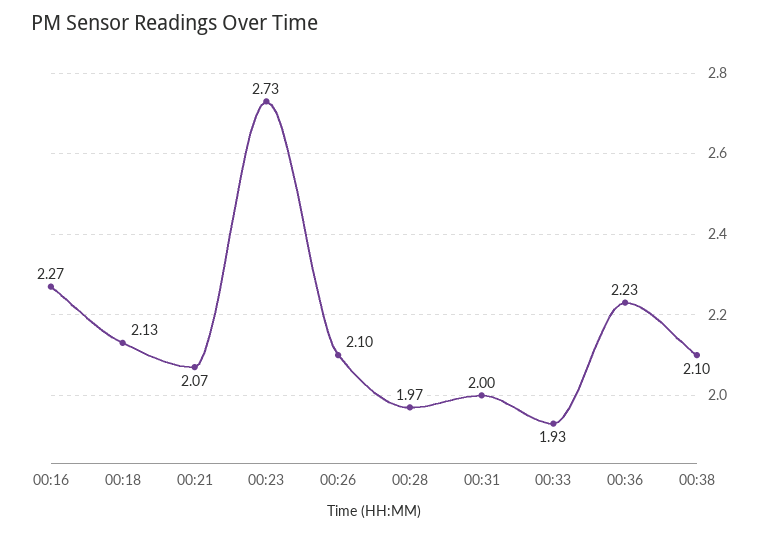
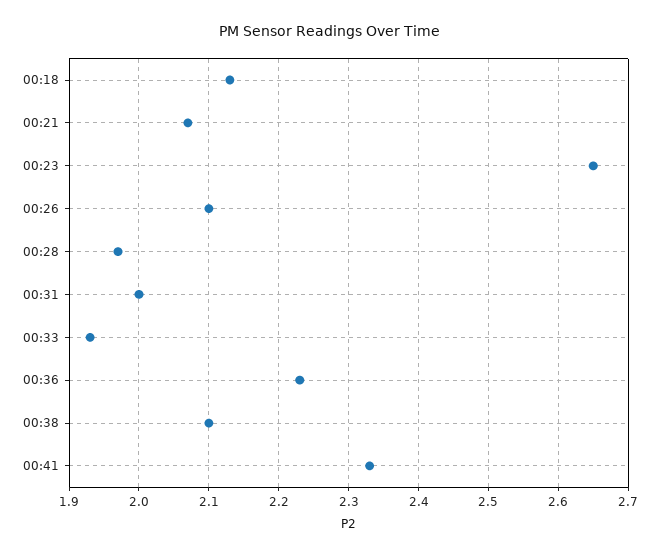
00:16: 2.27 -> none
00:23: 2.73 -> 2.65
00:41: none -> 2.33

